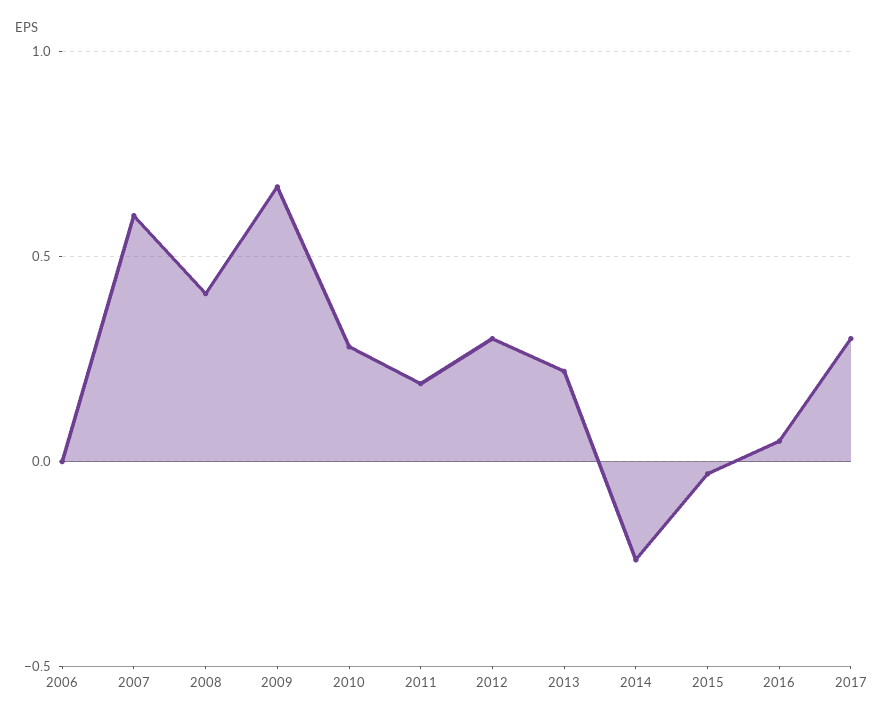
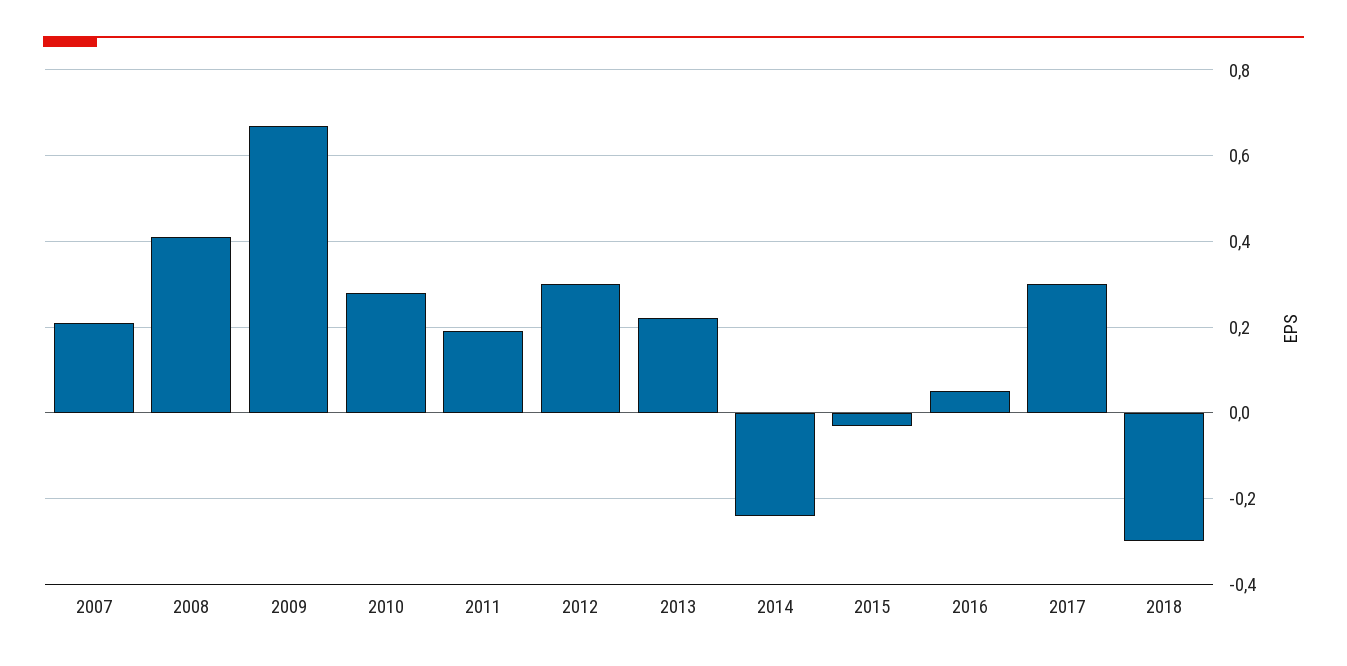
2006: 0 -> none
2007: 0.6 -> 0.2
2018: none -> -0.3

